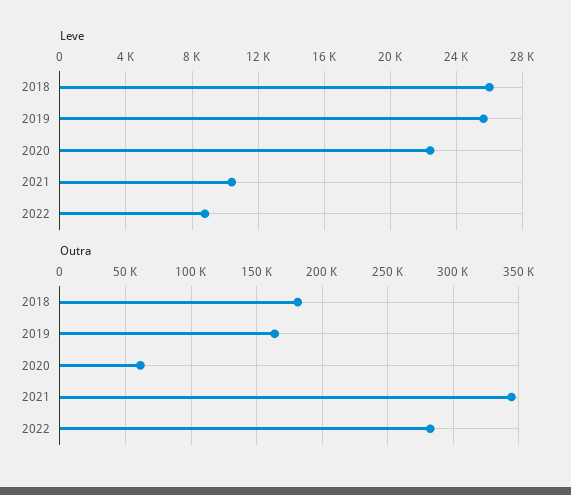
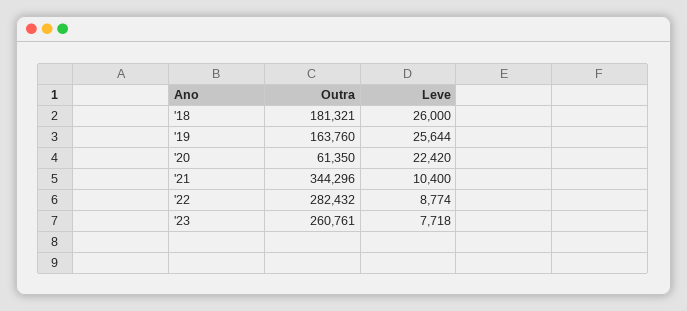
Outra, '23: none -> 260761
Leve, '23: none -> 7718

